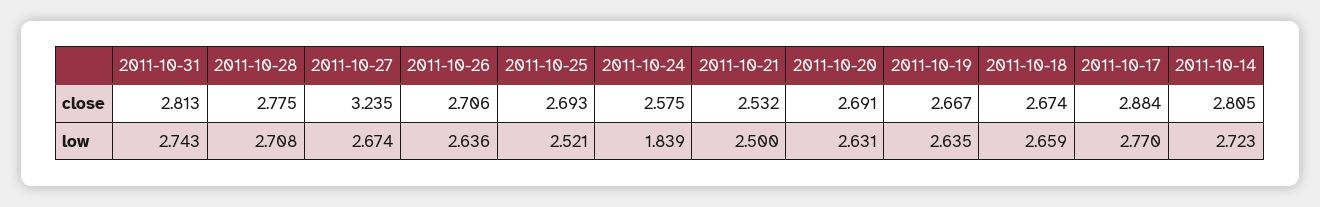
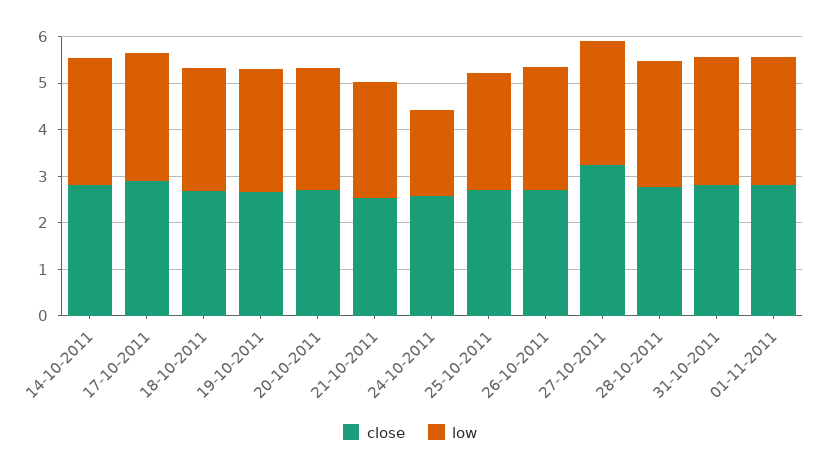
close, 01-11-2011: none -> 2.8
low, 01-11-2011: none -> 2.8

